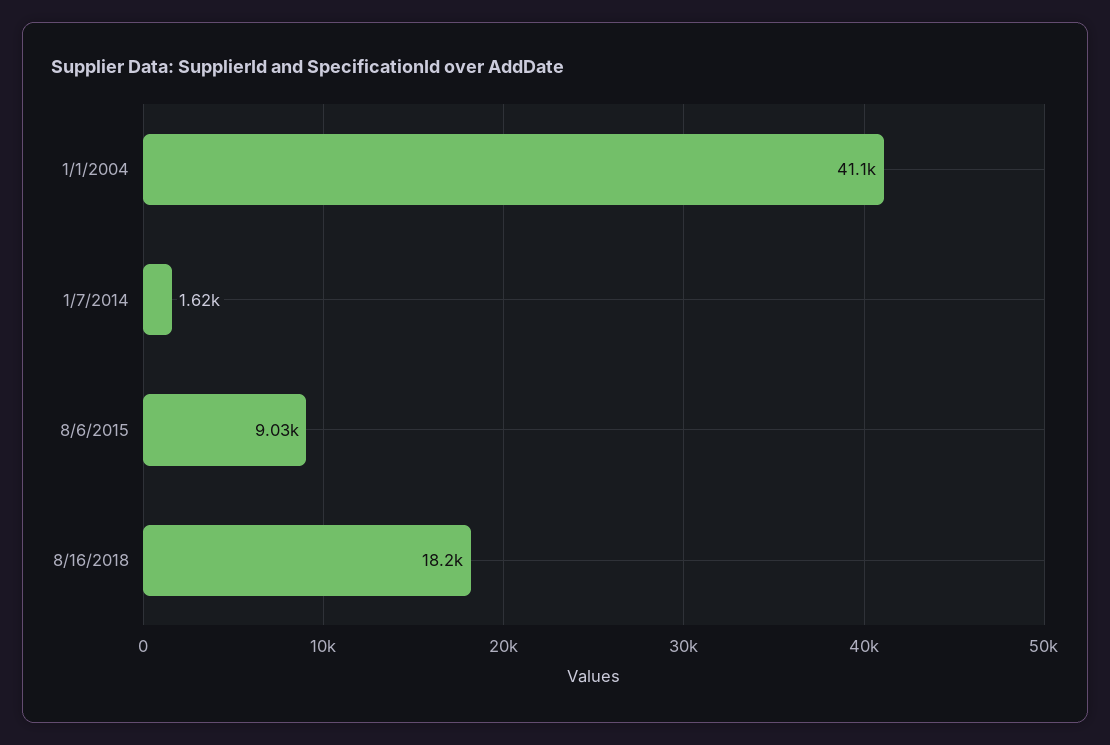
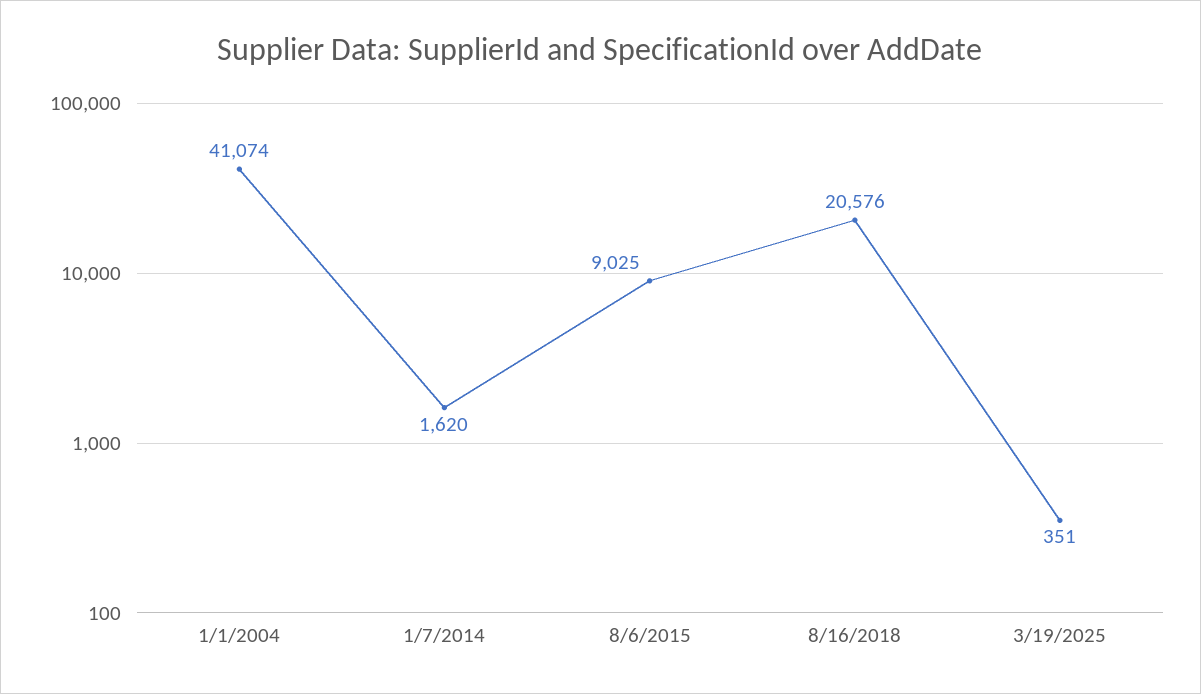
8/16/2018: 18200 -> 20576
3/19/2025: none -> 351

